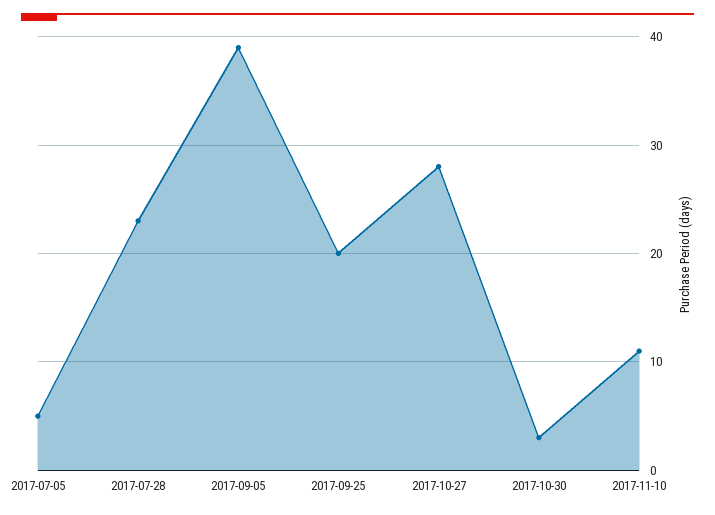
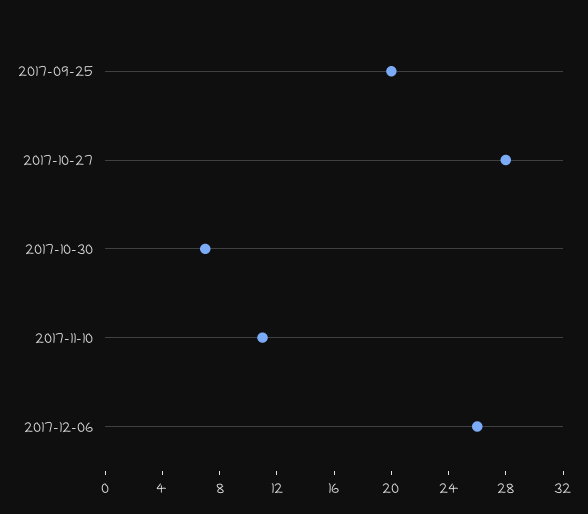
2017-07-05: 5 -> none
2017-07-28: 23 -> none
2017-09-05: 39 -> none
2017-10-30: 3 -> 7
2017-12-06: none -> 26

